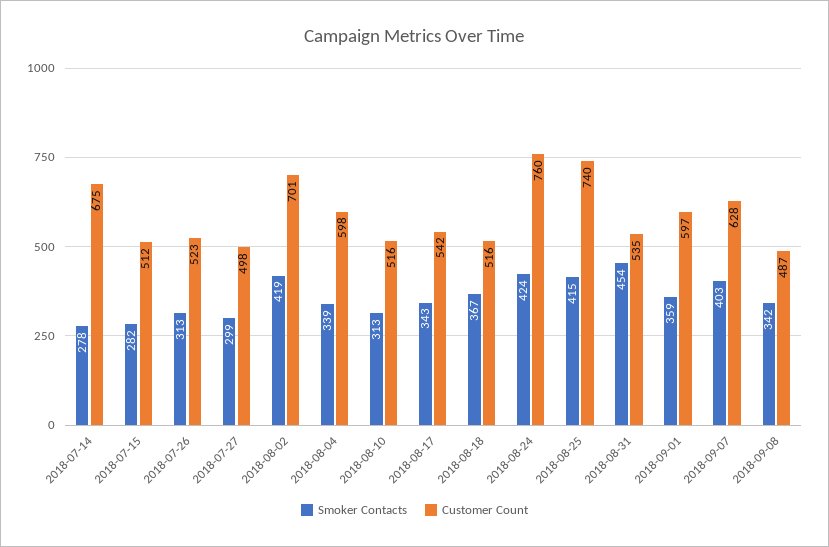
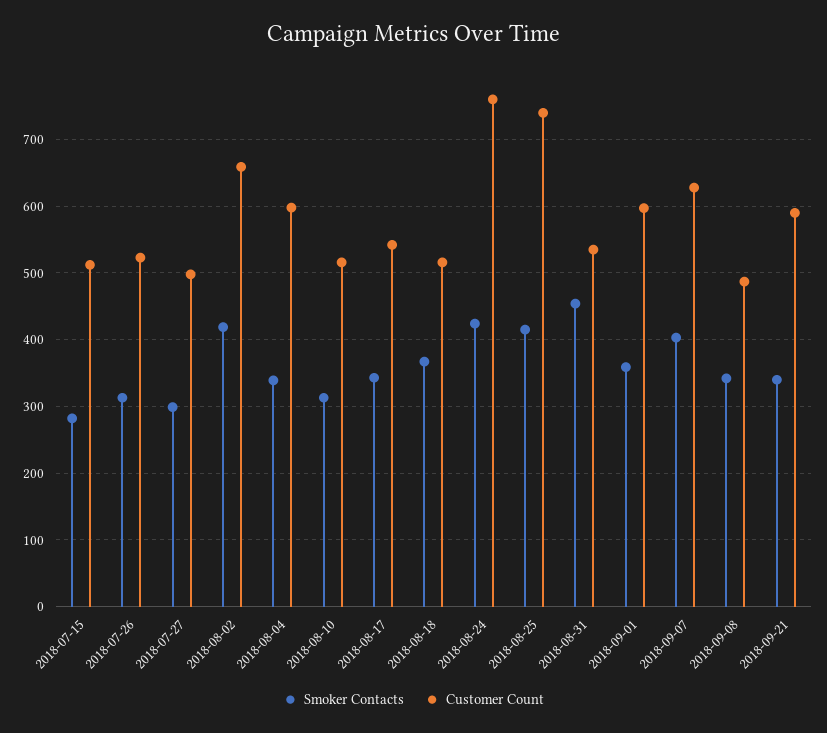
Smoker Contacts, 2018-07-14: 278 -> none
Customer Count, 2018-07-14: 675 -> none
Customer Count, 2018-08-02: 701 -> 660
Smoker Contacts, 2018-09-21: none -> 340
Customer Count, 2018-09-21: none -> 590

